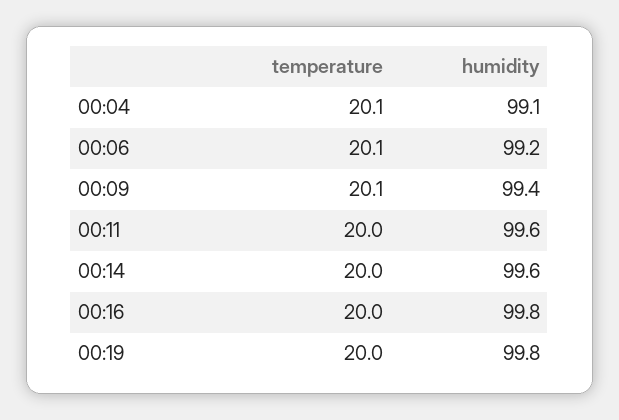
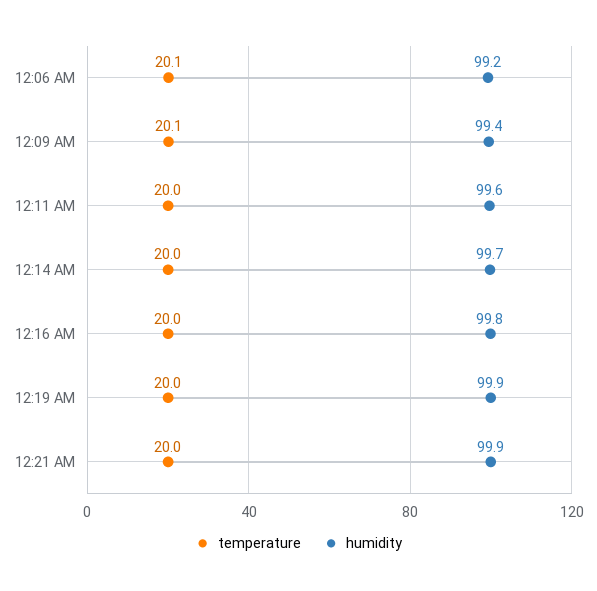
temperature, 00:04: 20.1 -> none
humidity, 00:04: 99.1 -> none
humidity, 00:14: 99.6 -> 99.7
humidity, 00:19: 99.8 -> 99.9
temperature, 12:21 AM: none -> 20
humidity, 12:21 AM: none -> 99.9

